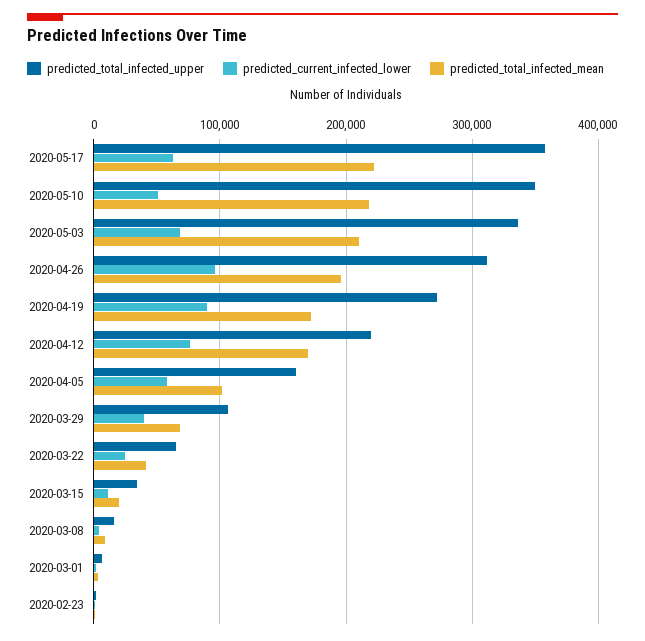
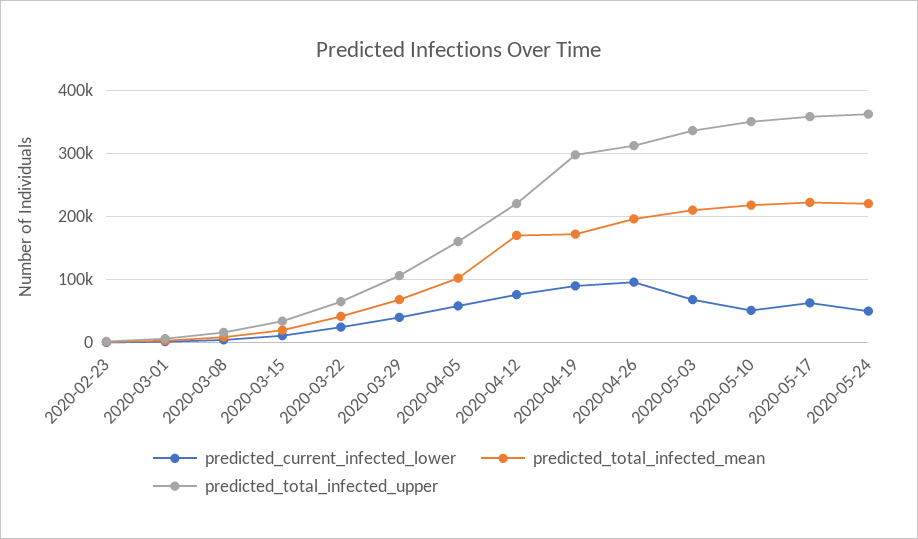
predicted_total_infected_upper, 2020-04-19: 270000 -> 300000
predicted_current_infected_lower, 2020-05-24: none -> 50000
predicted_total_infected_mean, 2020-05-24: none -> 220000
predicted_total_infected_upper, 2020-05-24: none -> 360000

